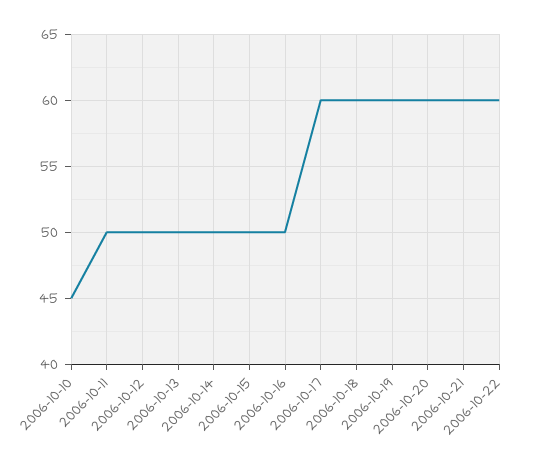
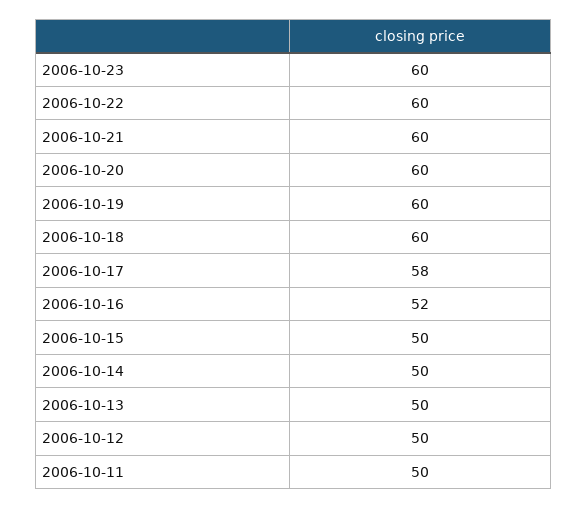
2006-10-10: 45 -> none
2006-10-16: 50 -> 52
2006-10-17: 60 -> 58
2006-10-23: none -> 60

